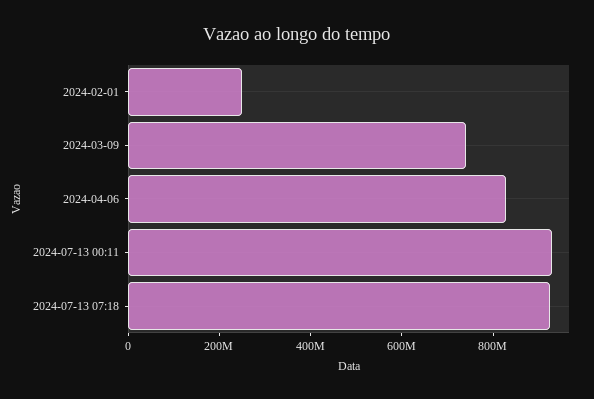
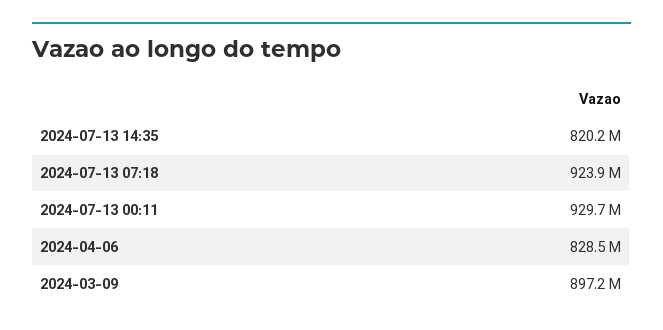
2024-02-01: 250000000 -> none
2024-03-09: 750000000 -> 897200000
2024-07-13 14:35: none -> 820200000

